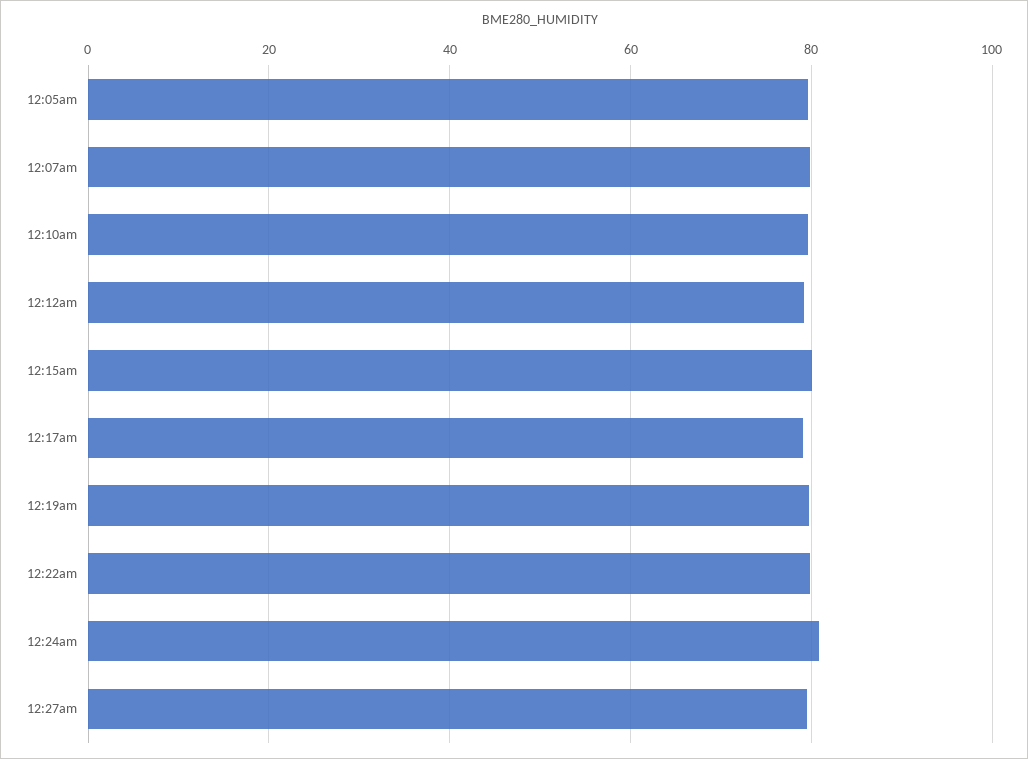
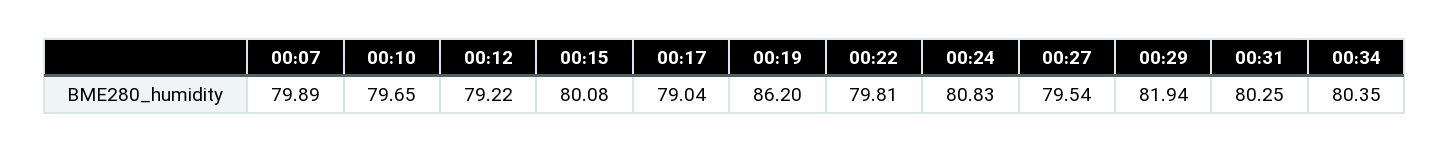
12:05am: 80 -> none
12:19am: 80 -> 86.2
00:29: none -> 81.94
00:31: none -> 80.25
00:34: none -> 80.35

